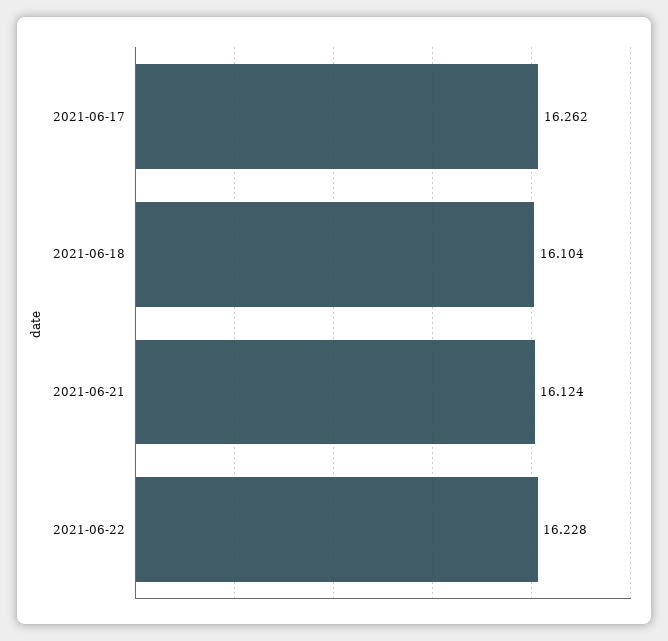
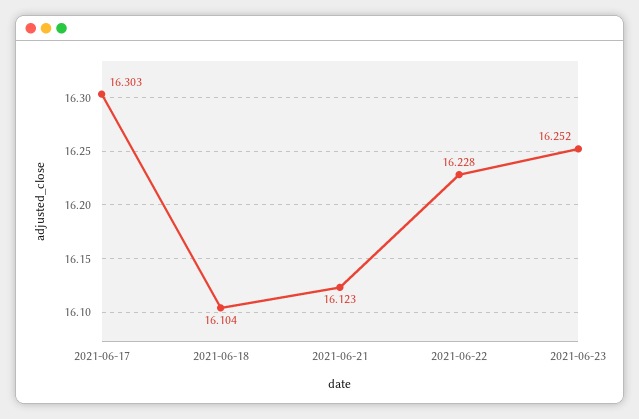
2021-06-17: 16.262 -> 16.303
2021-06-21: 16.124 -> 16.123
2021-06-23: none -> 16.252

